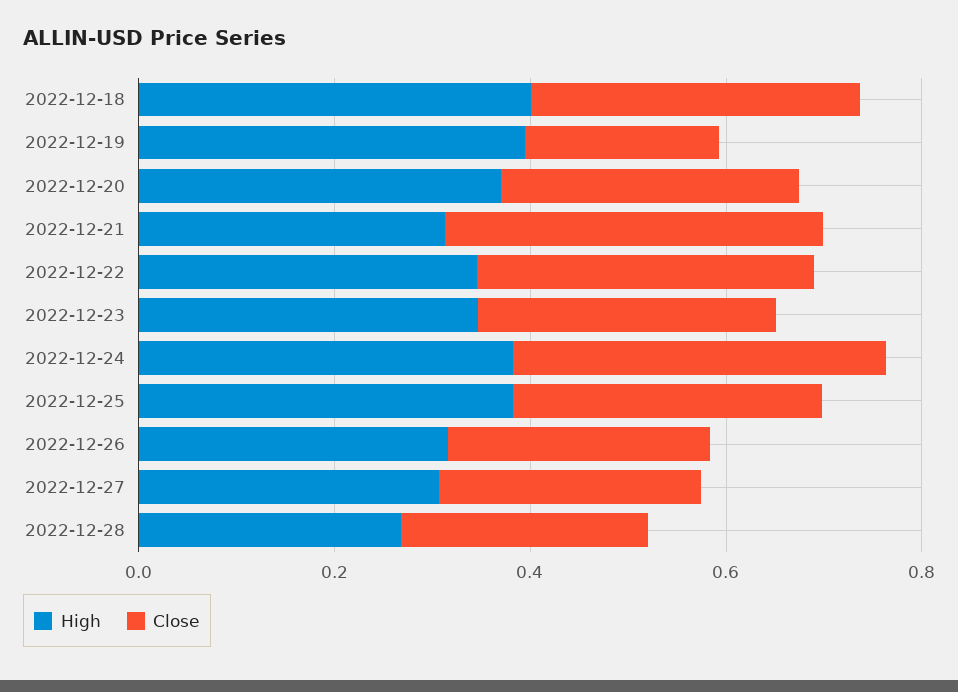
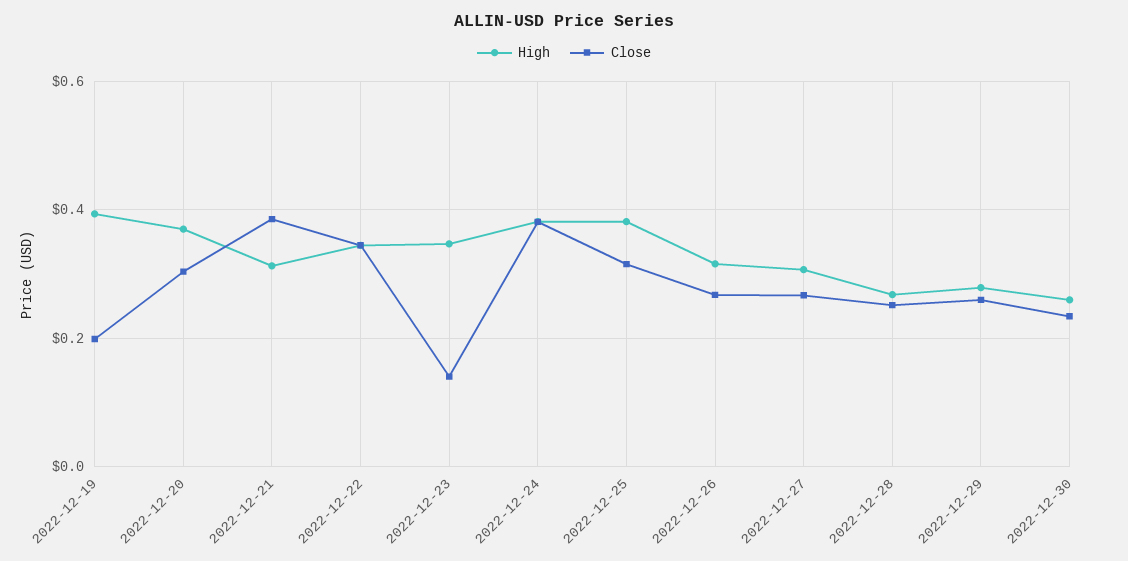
High, 2022-12-18: 0.4 -> none
Close, 2022-12-18: 0.35 -> none
Close, 2022-12-23: 0.3 -> 0.14
High, 2022-12-29: none -> 0.28
Close, 2022-12-29: none -> 0.26
High, 2022-12-30: none -> 0.26
Close, 2022-12-30: none -> 0.24

